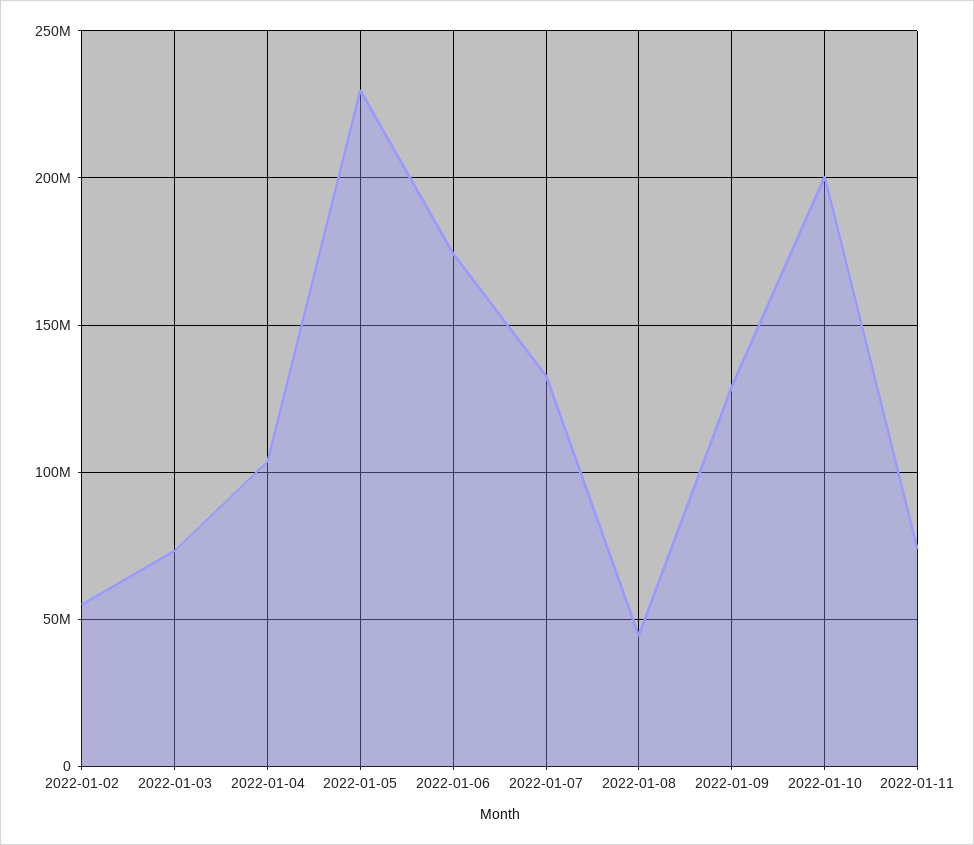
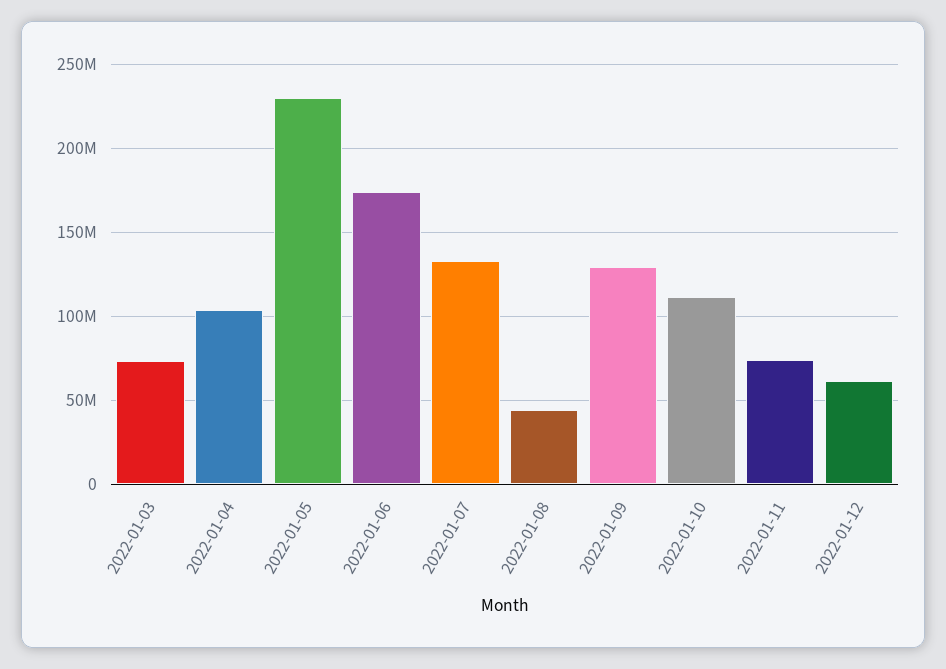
2022-01-02: 55000000 -> none
2022-01-10: 200000000 -> 110000000
2022-01-12: none -> 60000000

